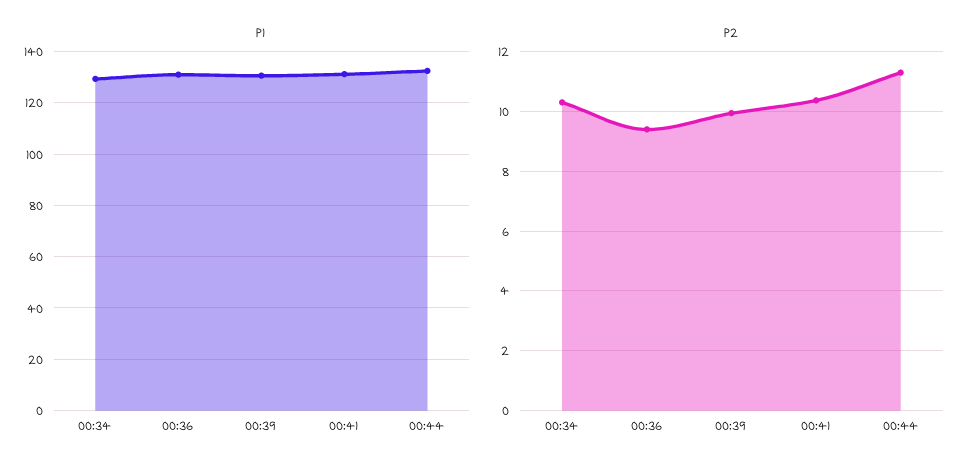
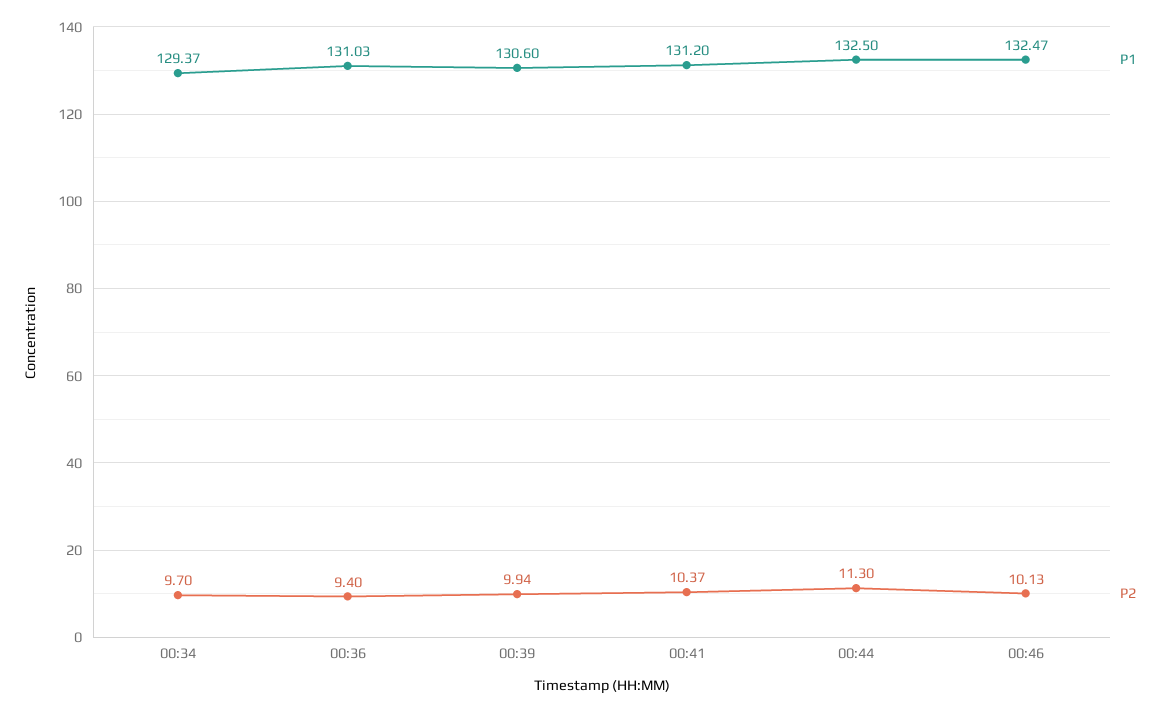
P2, 00:34: 10.25 -> 9.7
P1, 00:46: none -> 132.47
P2, 00:46: none -> 10.13

